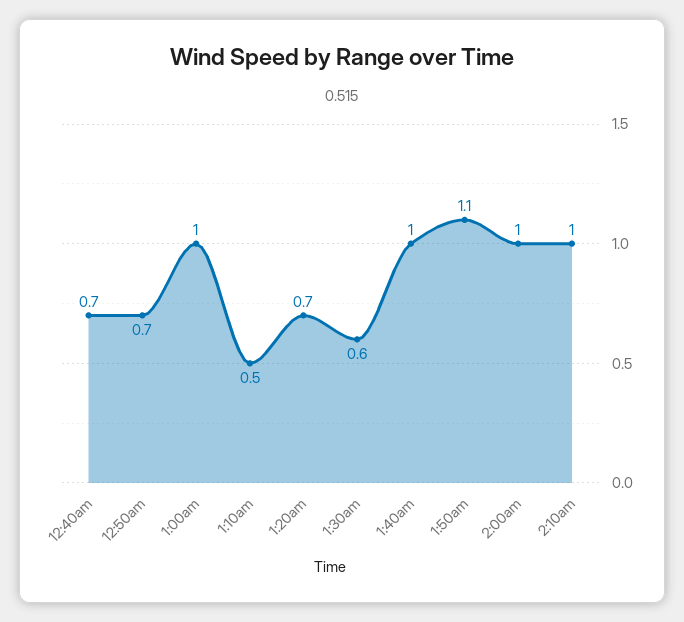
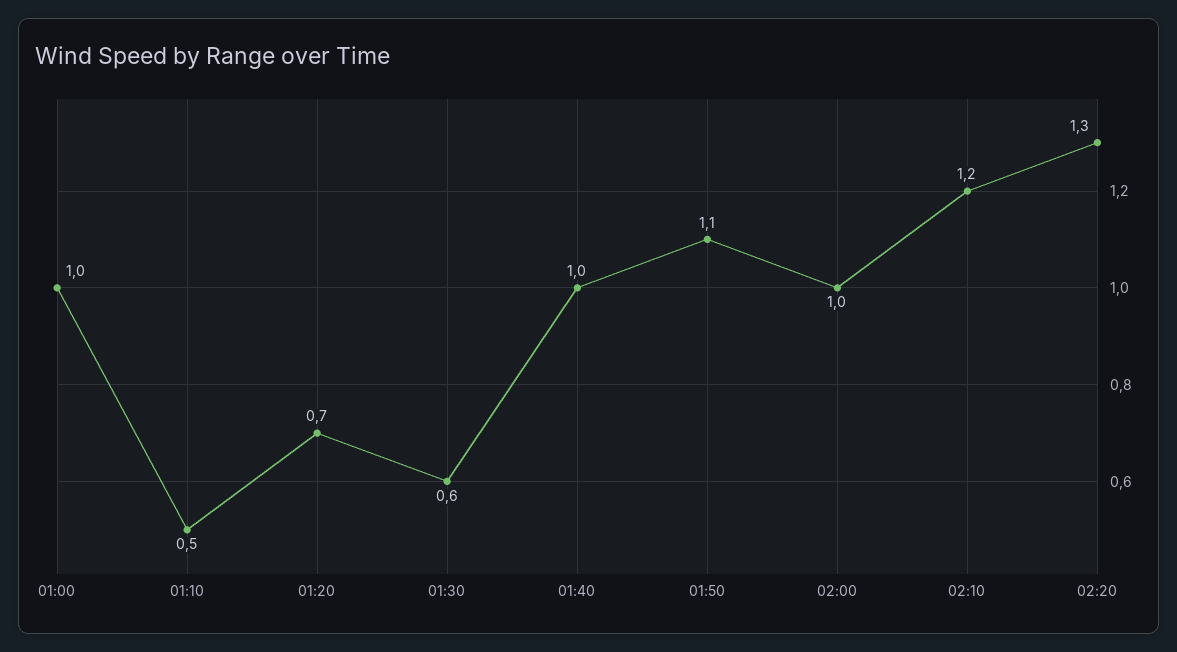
12:40am: 0.7 -> none
12:50am: 0.7 -> none
2:10am: 1 -> 1.2
02:20: none -> 1.3

